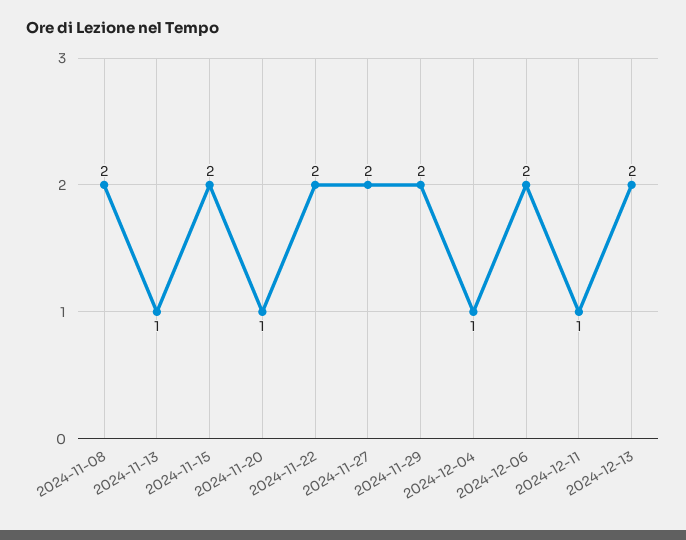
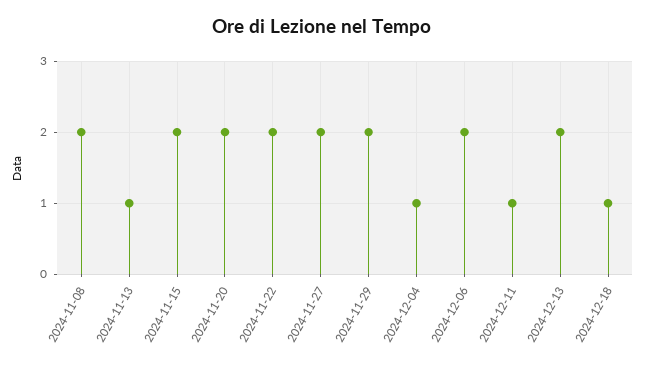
2024-11-20: 1 -> 2
2024-12-18: none -> 1

